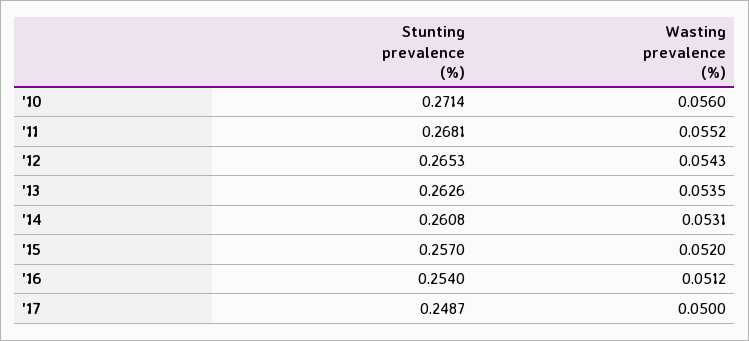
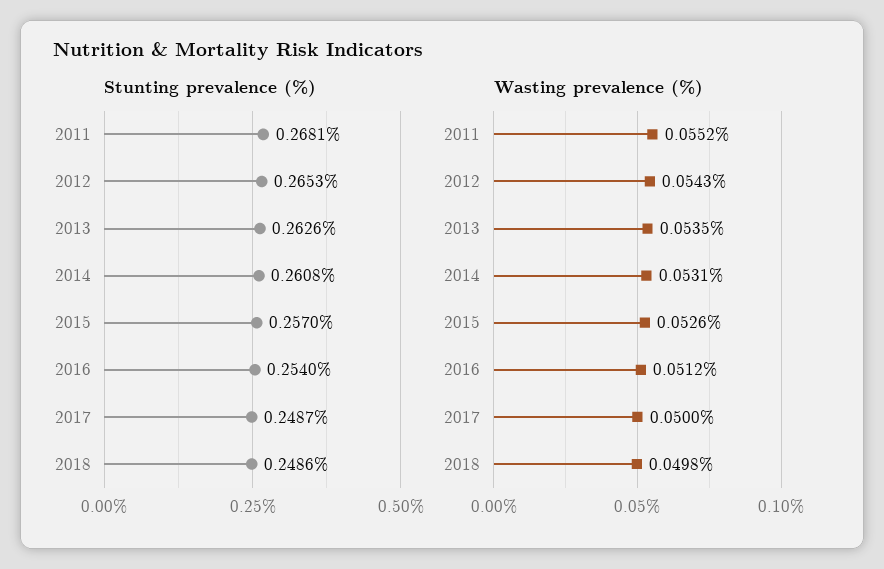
Stunting prevalence (%), '10: 0.2714 -> none
Wasting prevalence (%), '10: 0.056 -> none
Wasting prevalence (%), '15: 0.052 -> 0.0526
Stunting prevalence (%), 2018: none -> 0.2486
Wasting prevalence (%), 2018: none -> 0.0498

